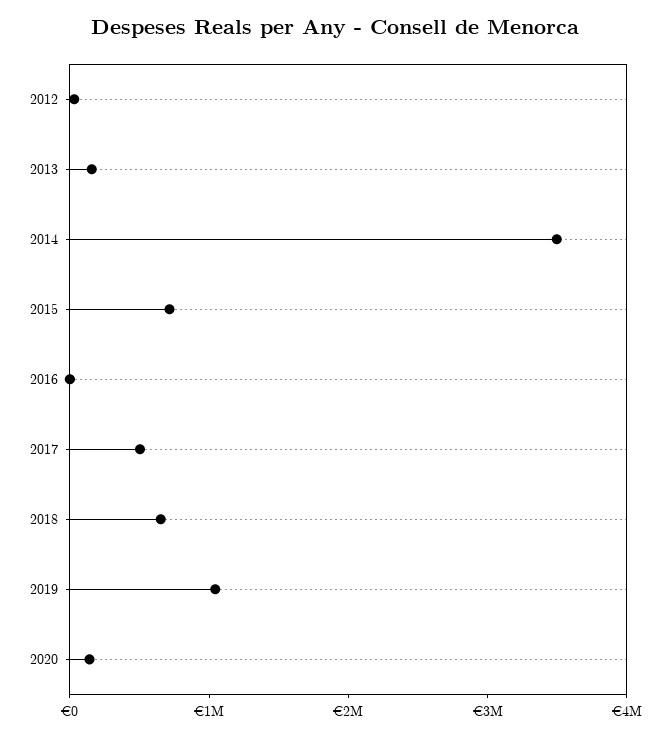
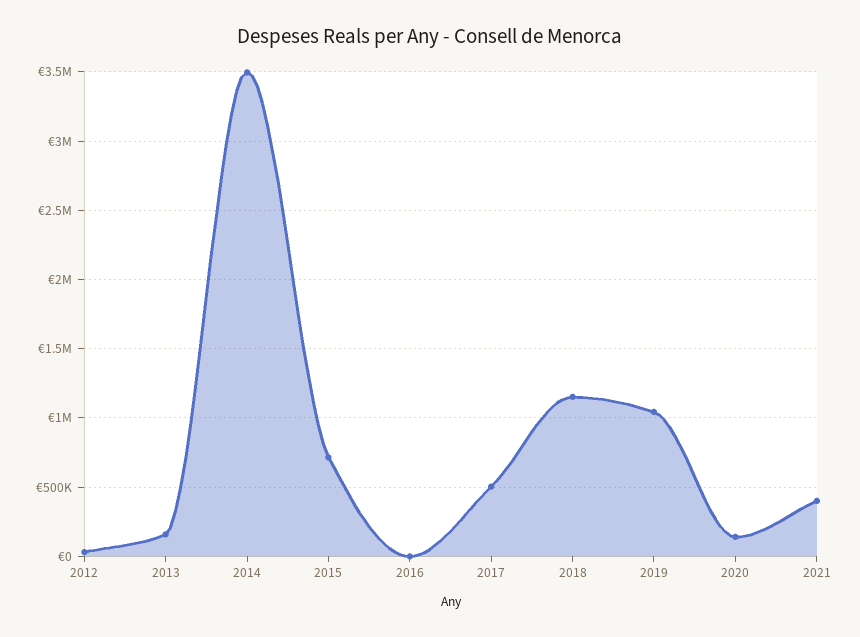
2018: 600000 -> 1150000
2021: none -> 400000

